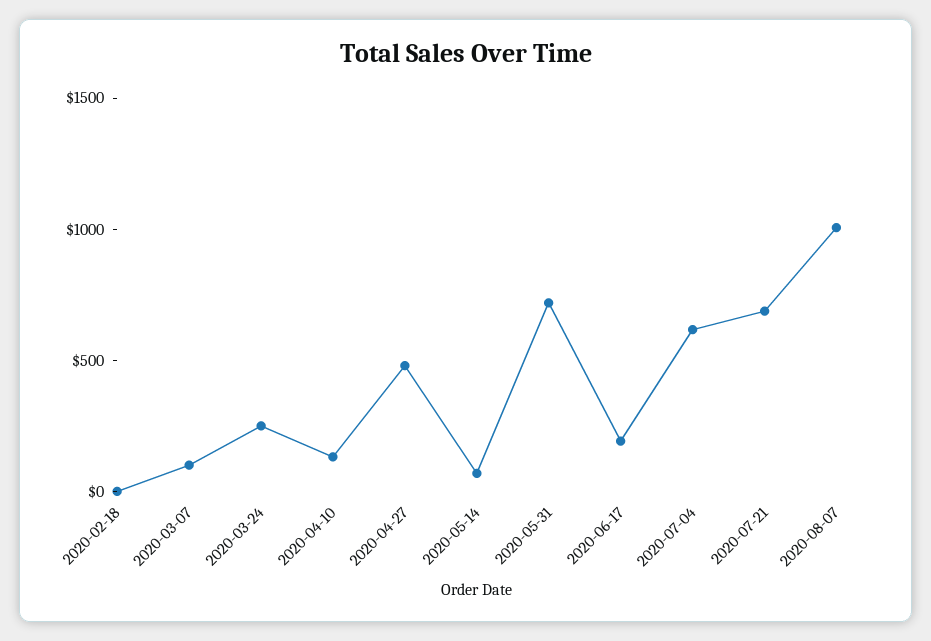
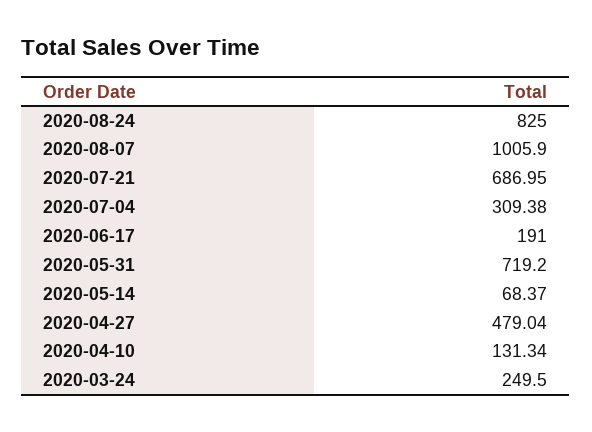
2020-02-18: 0 -> none
2020-03-07: 100 -> none
2020-07-04: 600 -> 309.38
2020-08-24: none -> 825

